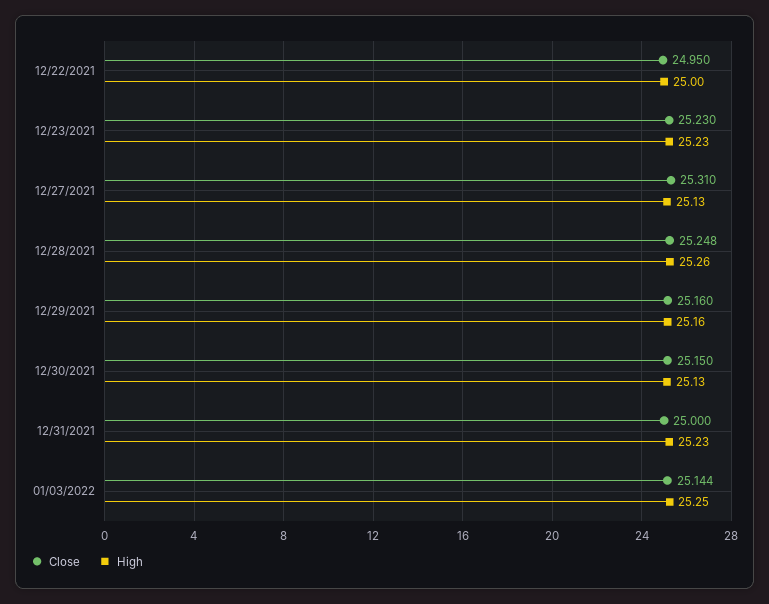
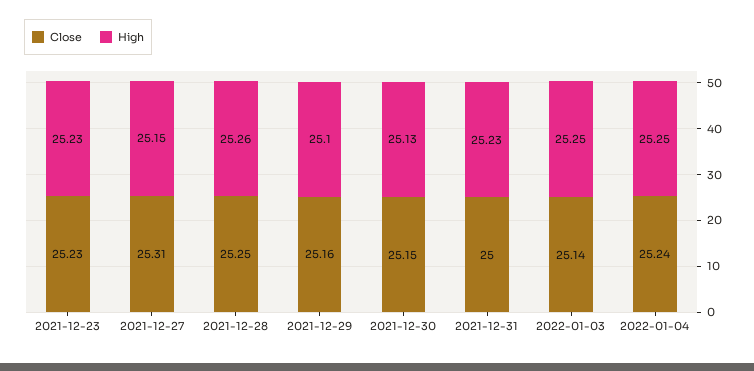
Close, 12/22/2021: 24.95 -> none
High, 12/22/2021: 25 -> none
High, 12/27/2021: 25.13 -> 25.15
High, 12/29/2021: 25.16 -> 25.1
Close, 2022-01-04: none -> 25.24
High, 2022-01-04: none -> 25.25

